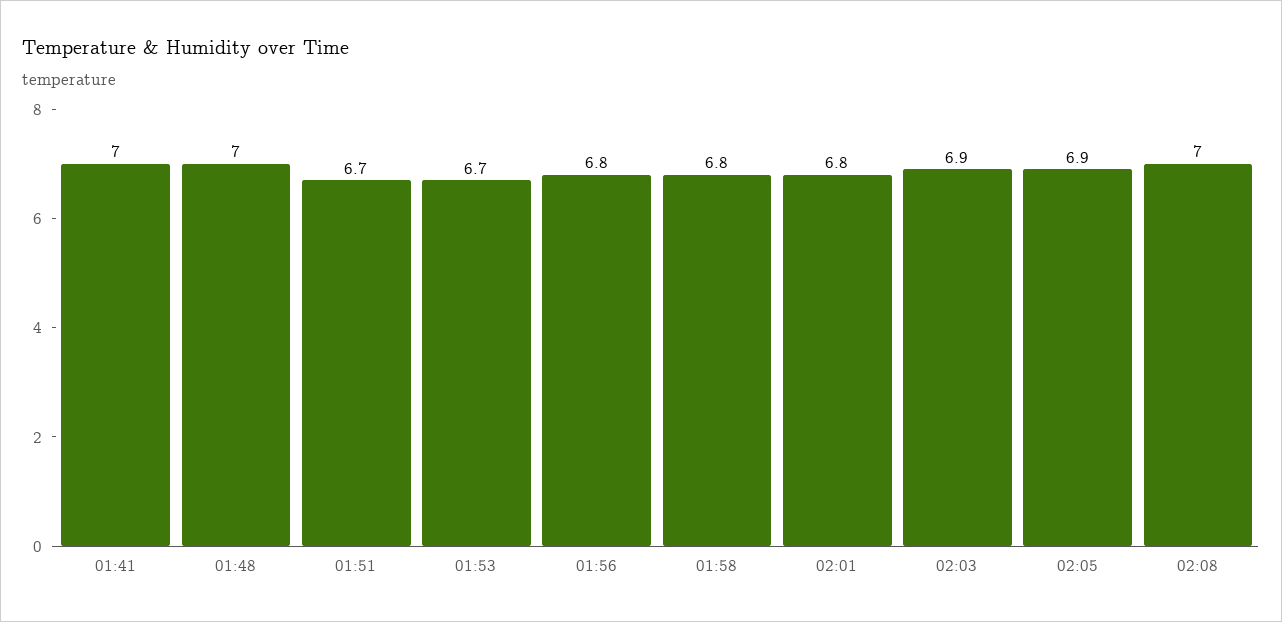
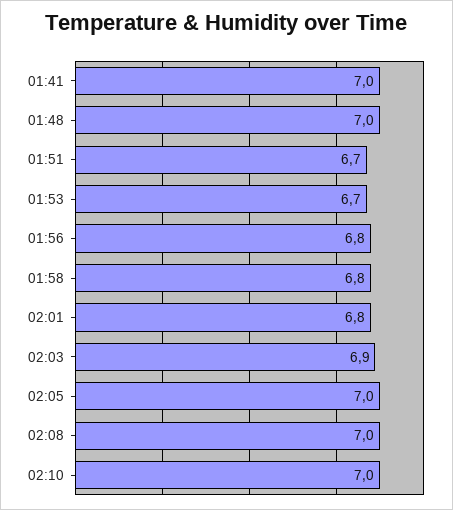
02:05: 6.9 -> 7
02:10: none -> 7

